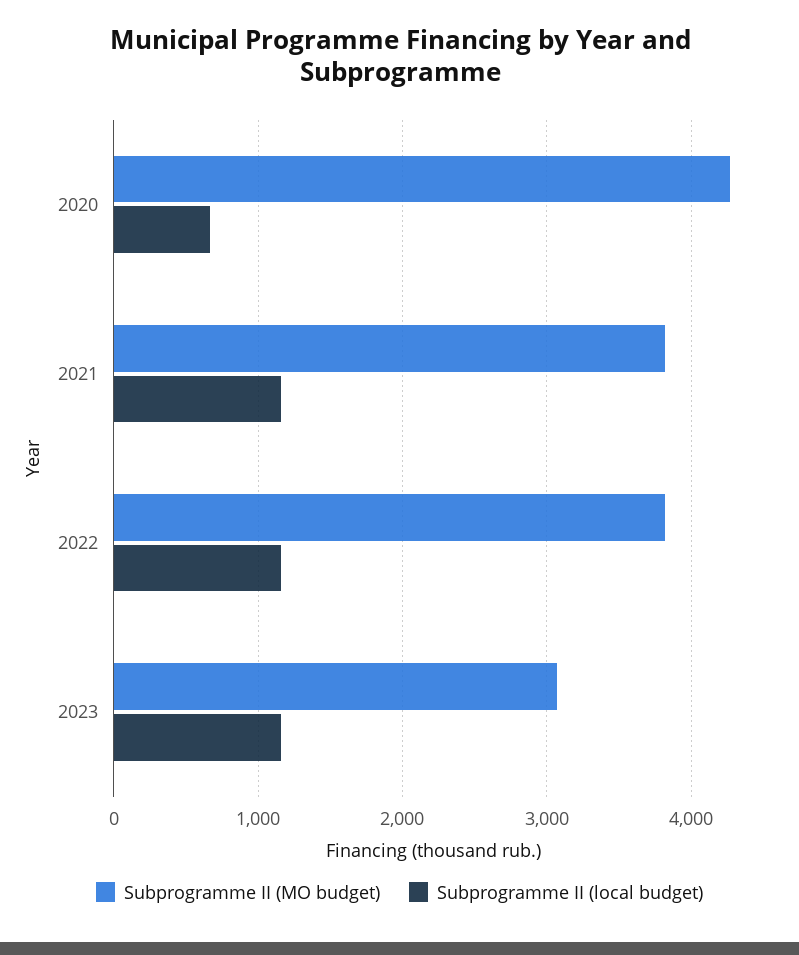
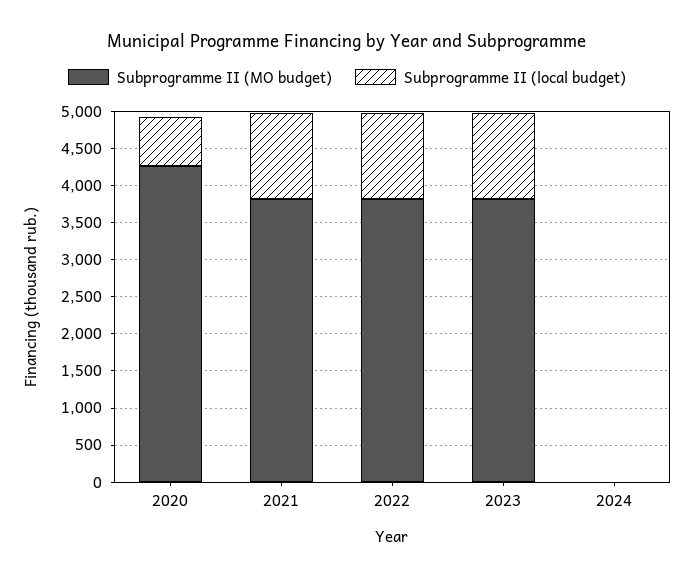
Subprogramme II (MO budget), 2023: 3100 -> 3750
Subprogramme II (MO budget), 2024: none -> 0
Subprogramme II (local budget), 2024: none -> 0

